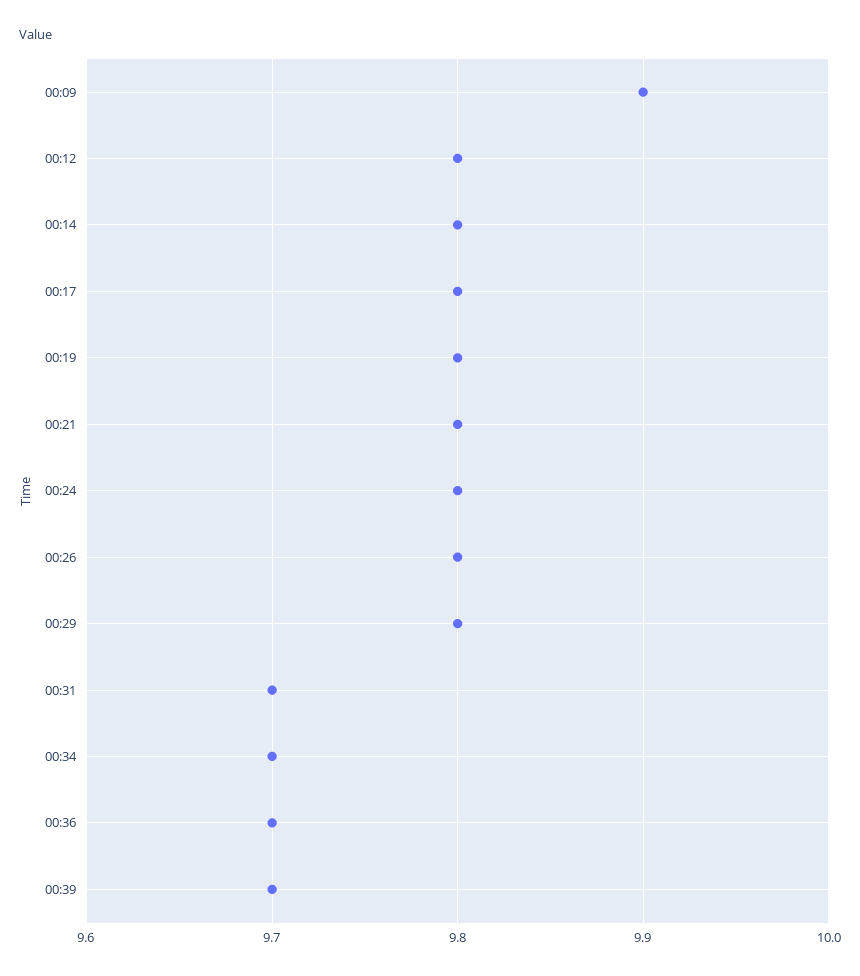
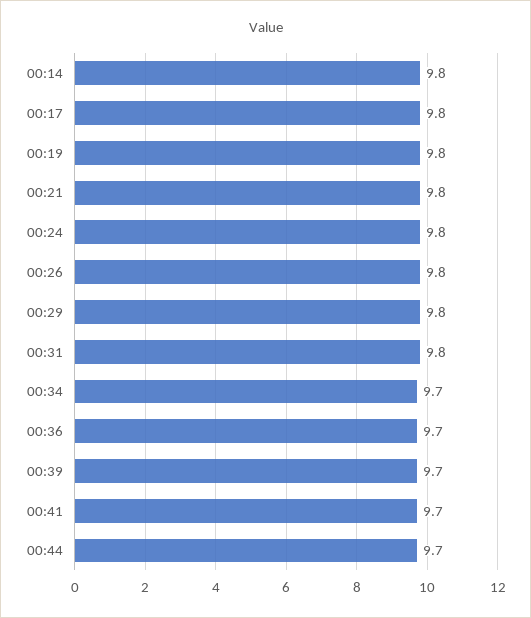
00:09: 9.9 -> none
00:12: 9.8 -> none
00:31: 9.7 -> 9.8
00:41: none -> 9.7
00:44: none -> 9.7

